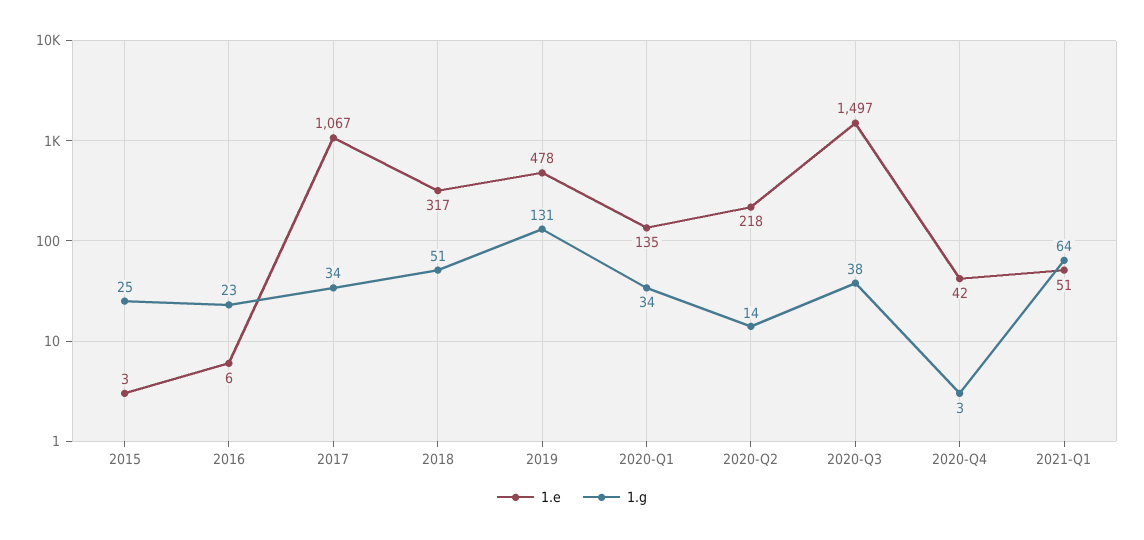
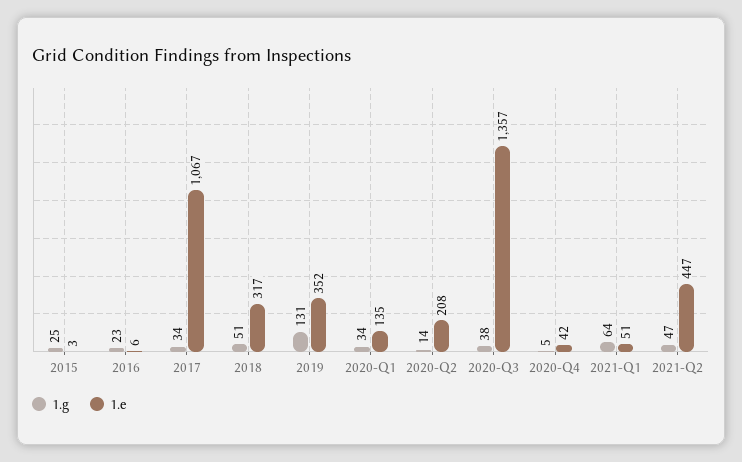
1.e, 2019: 478 -> 352
1.e, 2020-Q2: 218 -> 208
1.e, 2020-Q3: 1497 -> 1357
1.g, 2020-Q4: 3 -> 5
1.g, 2021-Q2: none -> 47
1.e, 2021-Q2: none -> 447

